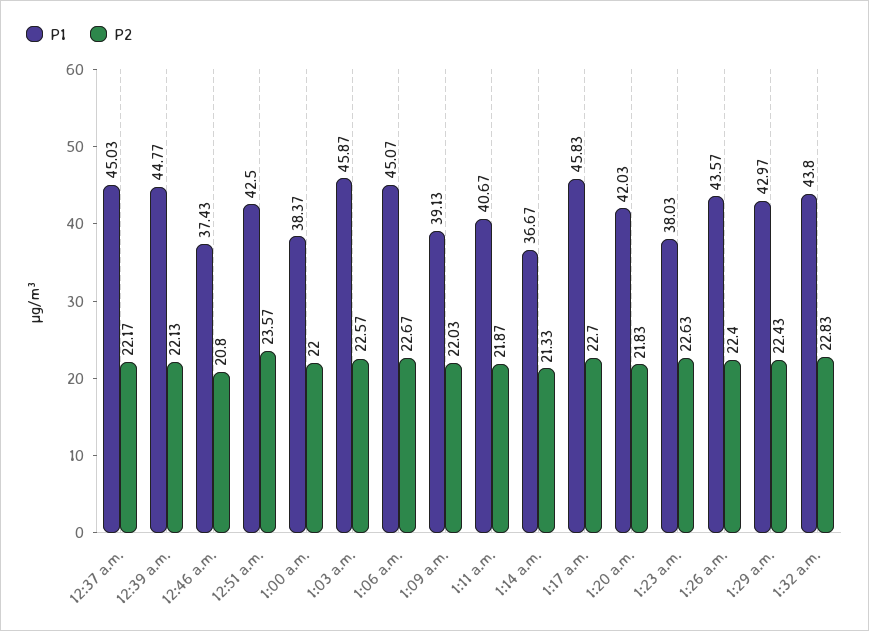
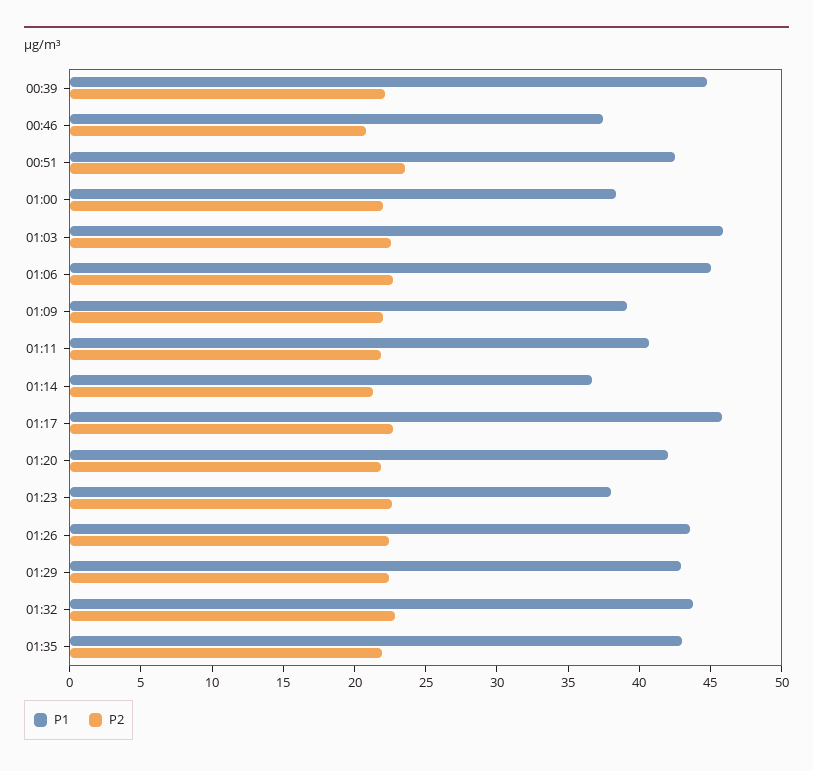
P1, 12:37 a.m.: 45.03 -> none
P2, 12:37 a.m.: 22.17 -> none
P1, 01:35: none -> 43
P2, 01:35: none -> 22

